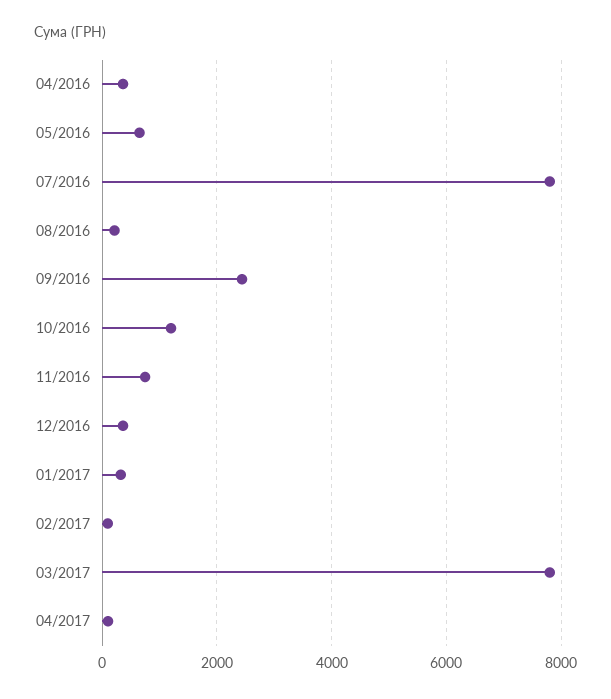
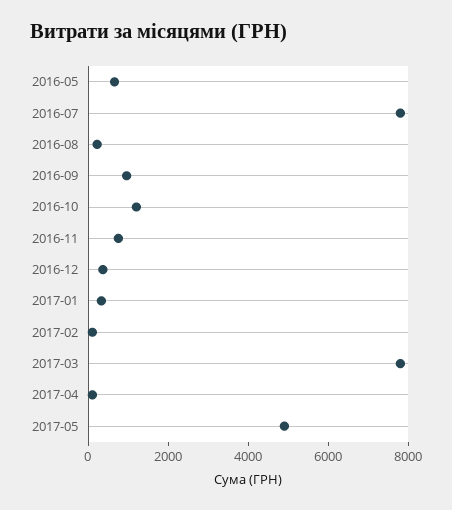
04/2016: 400 -> none
09/2016: 2400 -> 1000
2017-05: none -> 5000

